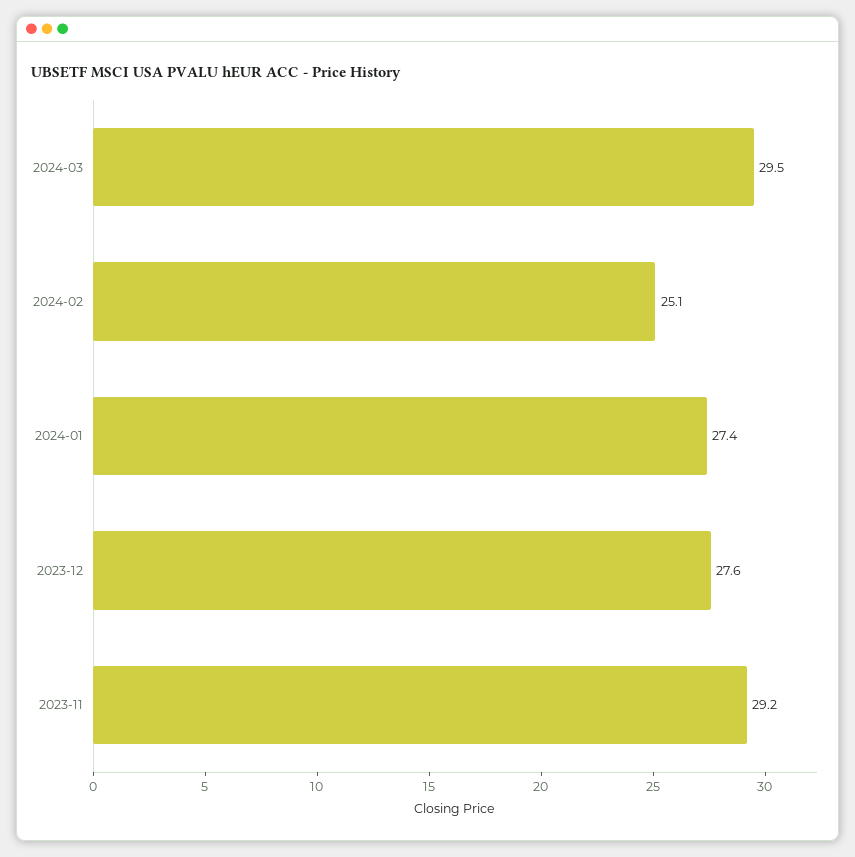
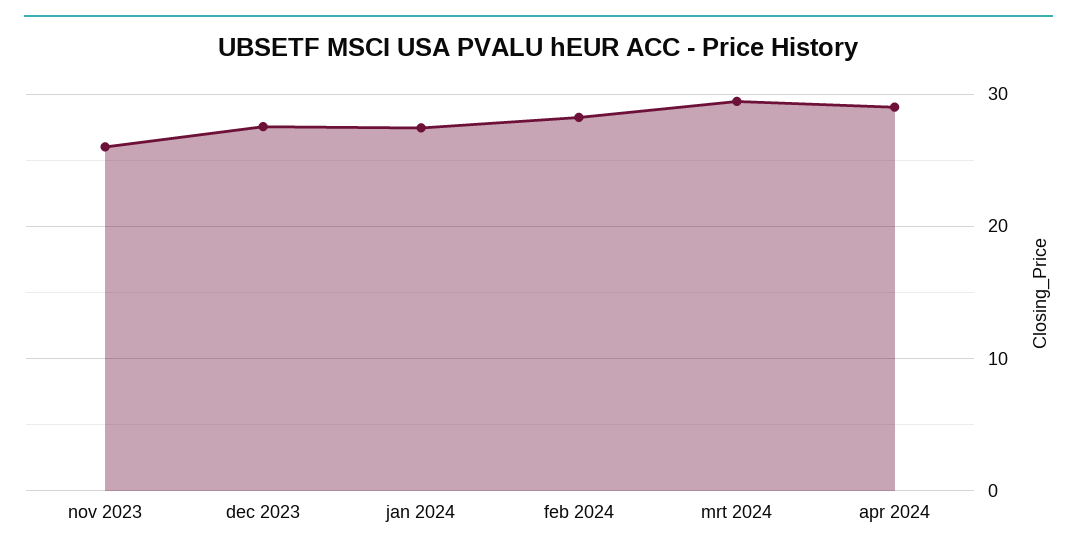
2024-02: 25.1 -> 28
2023-11: 29.2 -> 26
apr 2024: none -> 29

